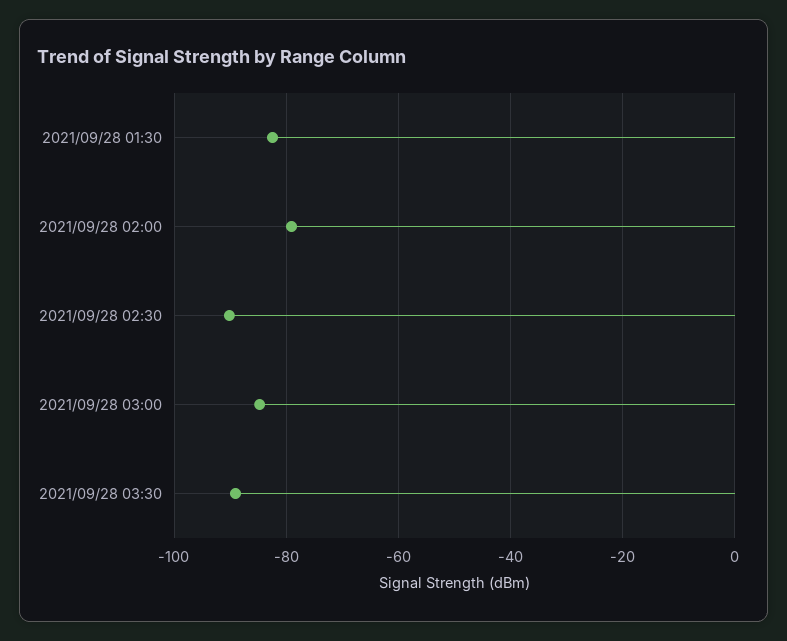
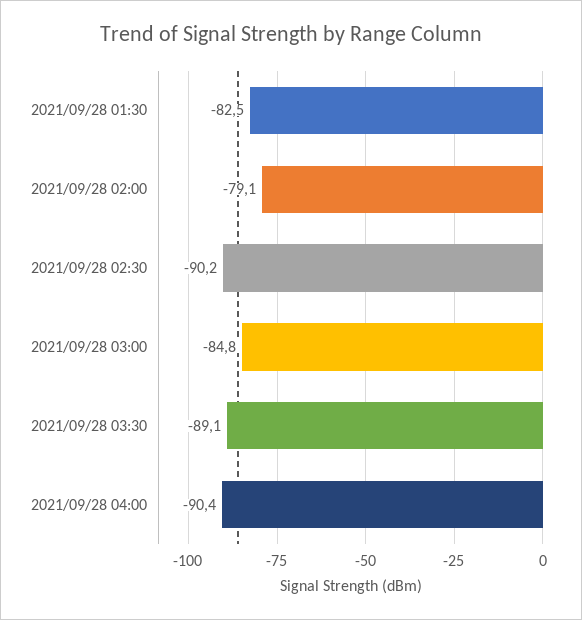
2021/09/28 04:00: none -> -90.4

